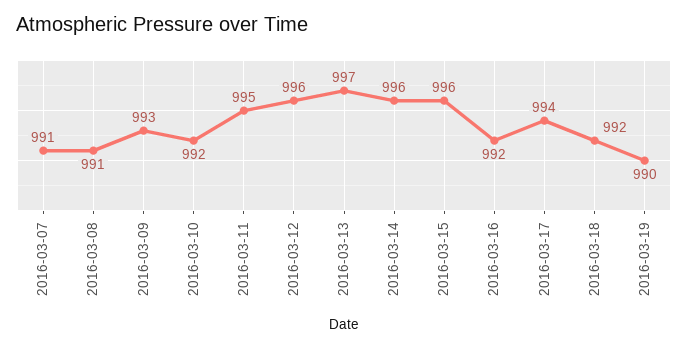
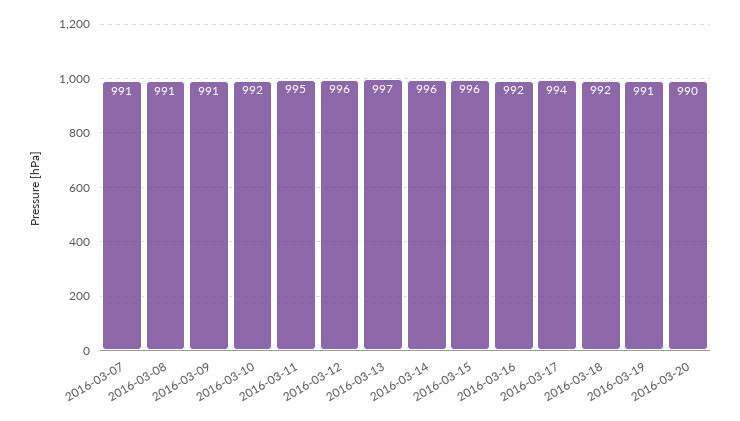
2016-03-09: 993 -> 991
2016-03-19: 990 -> 991
2016-03-20: none -> 990

